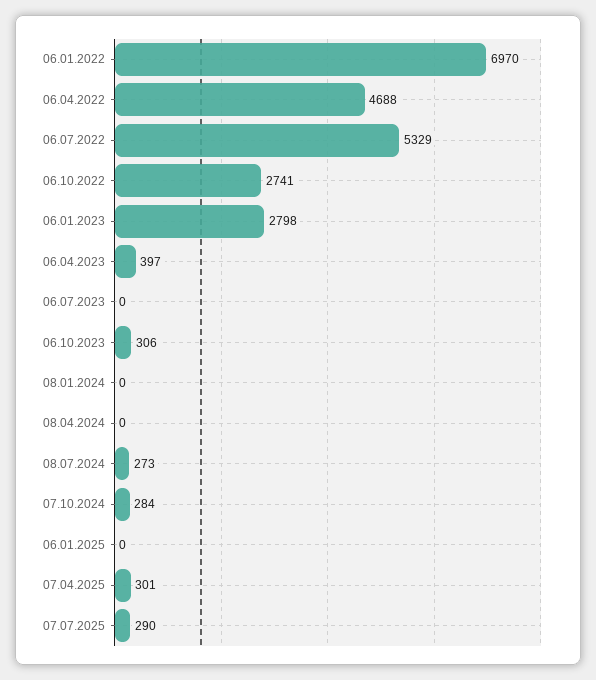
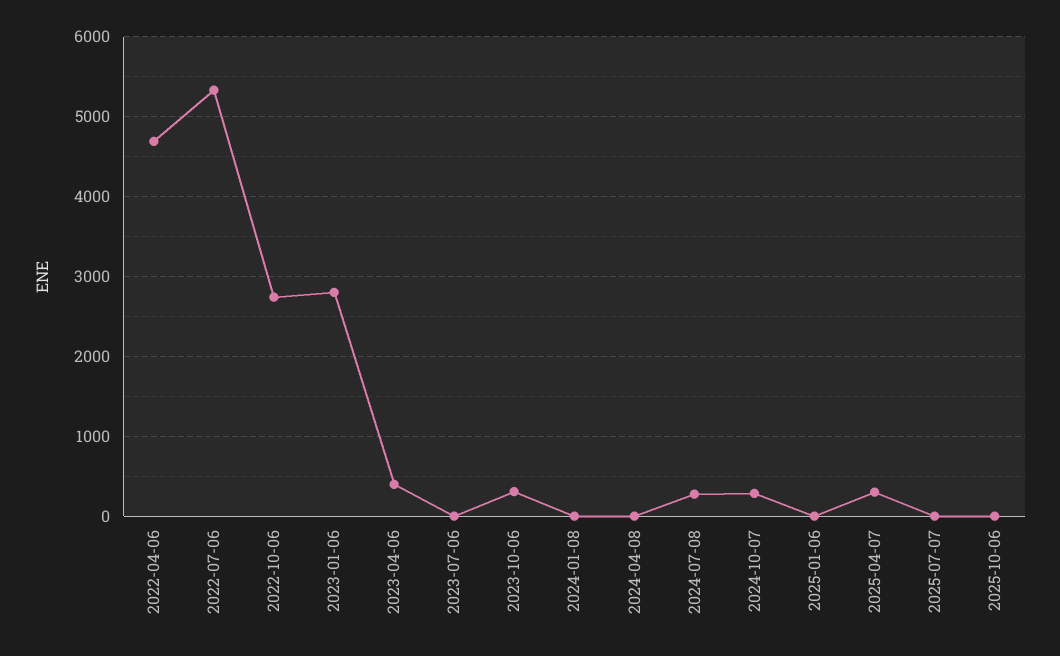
06.01.2022: 6970 -> none
07.07.2025: 290 -> 0
2025-10-06: none -> 0

